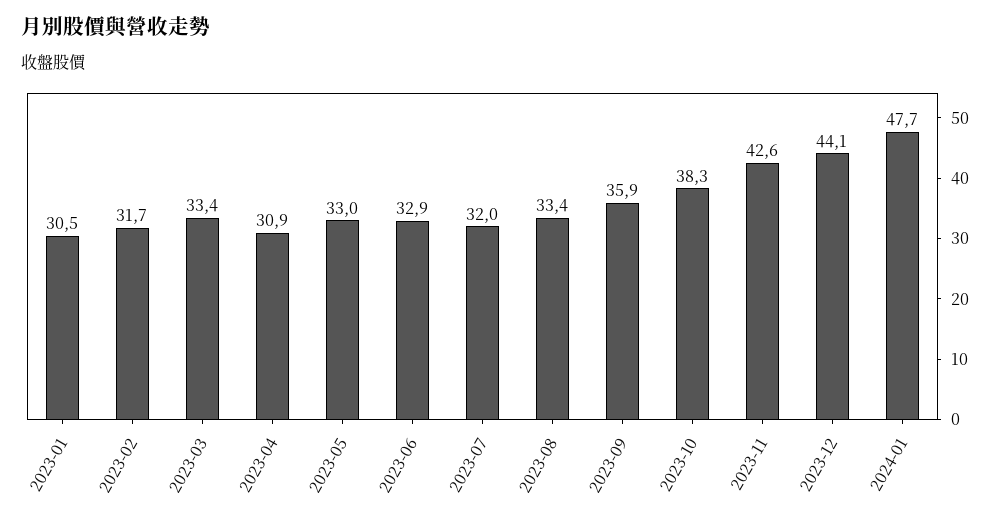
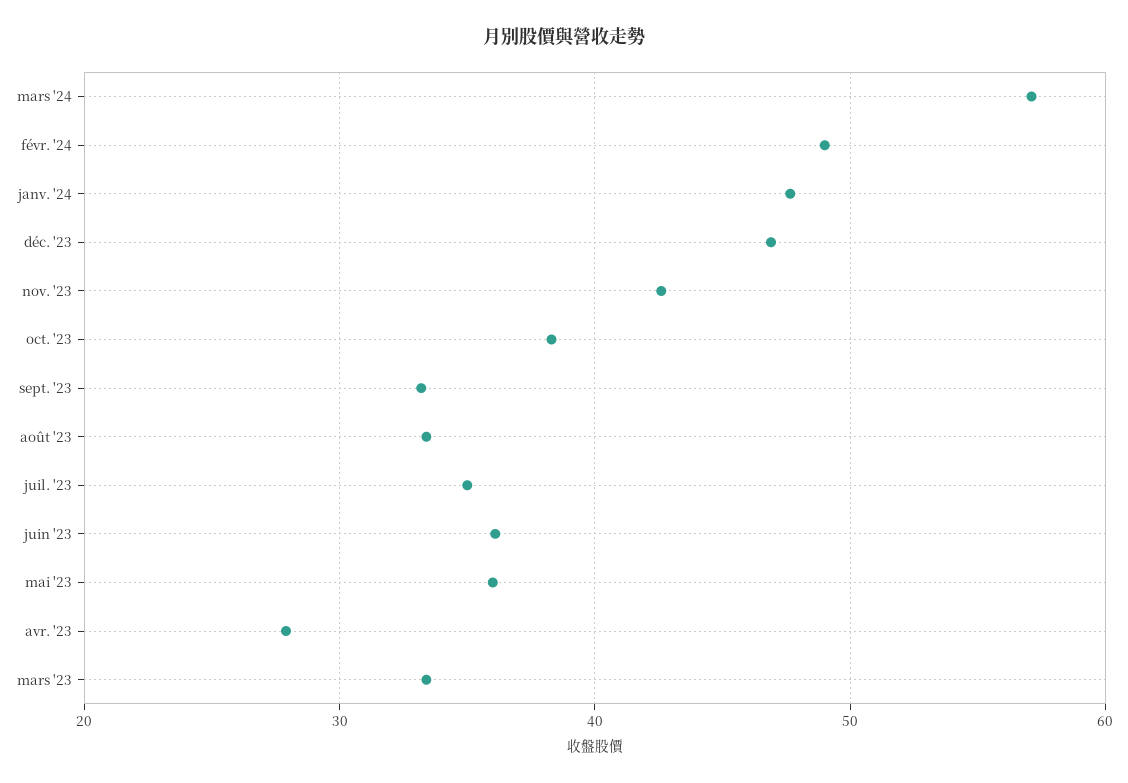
2023-01: 30.5 -> none
2023-02: 31.7 -> none
2023-04: 30.9 -> 28
2023-05: 33 -> 36
2023-06: 32.9 -> 36
2023-07: 32 -> 35
2023-09: 35.9 -> 33
2023-12: 44.1 -> 47
mars '24: none -> 57
févr. '24: none -> 49

